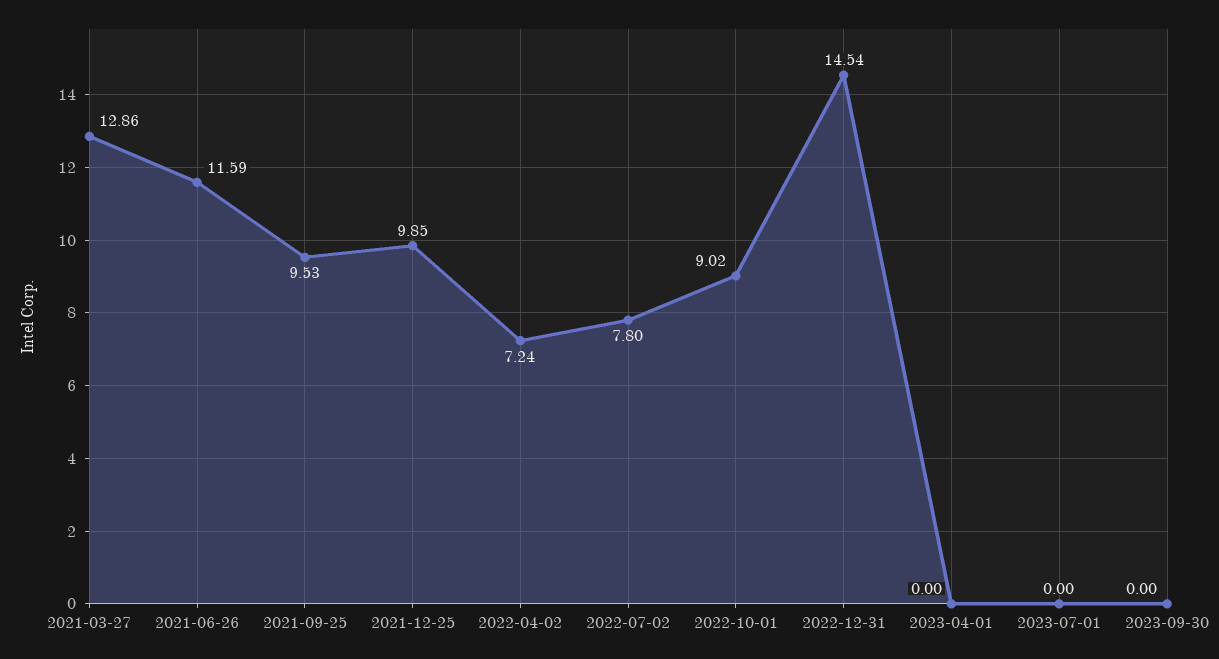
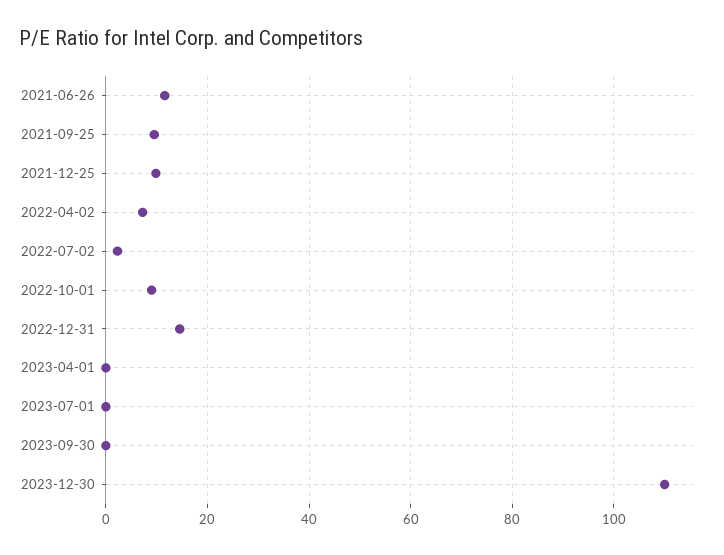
2021-03-27: 12.86 -> none
2022-07-02: 7.8 -> 2
2023-12-30: none -> 110

